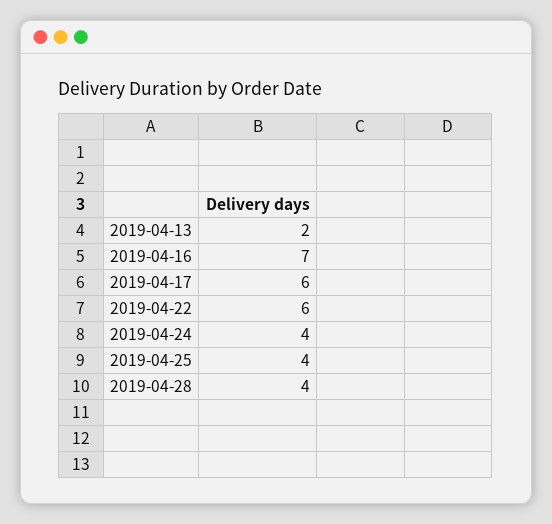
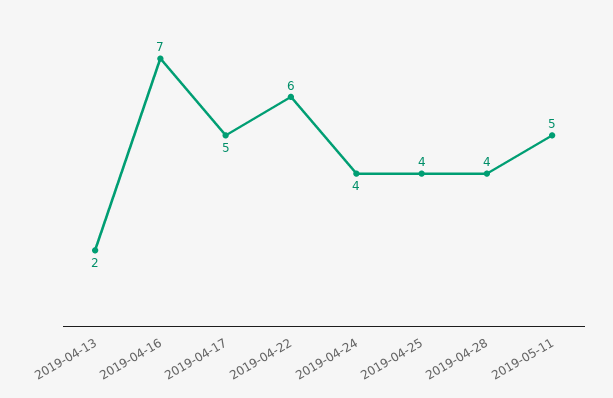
2019-04-17: 6 -> 5
2019-05-11: none -> 5

